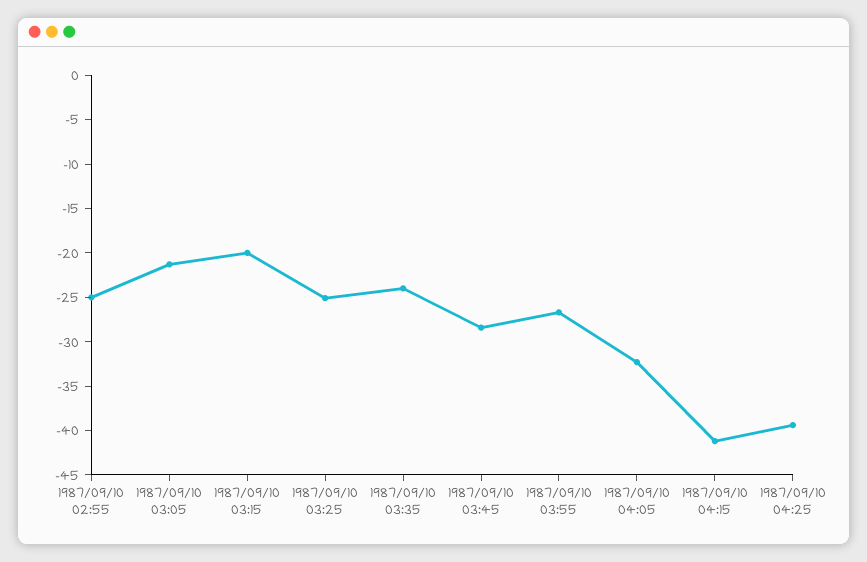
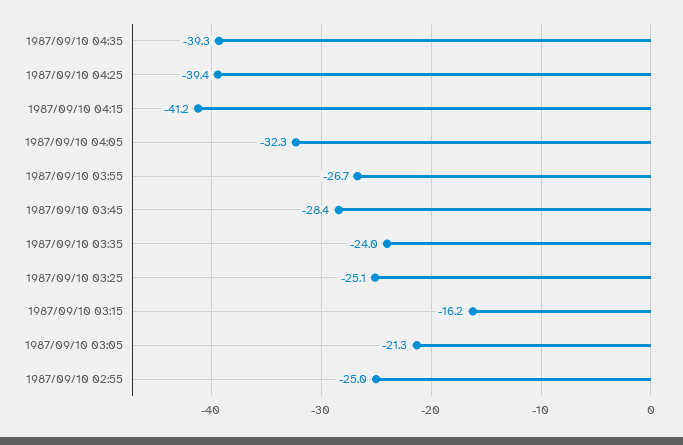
1987/09/10 03:15: -20 -> -16.2
1987/09/10 04:35: none -> -39.3

